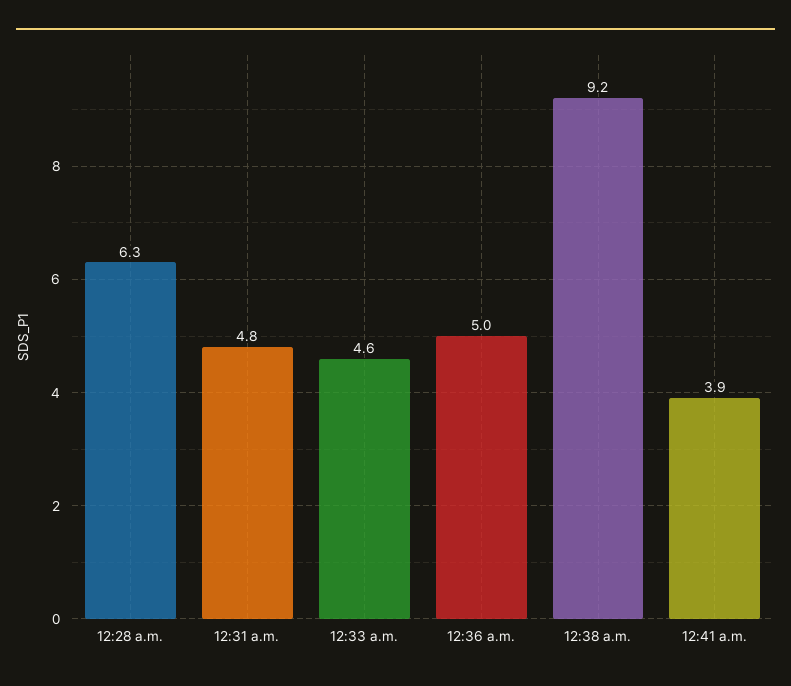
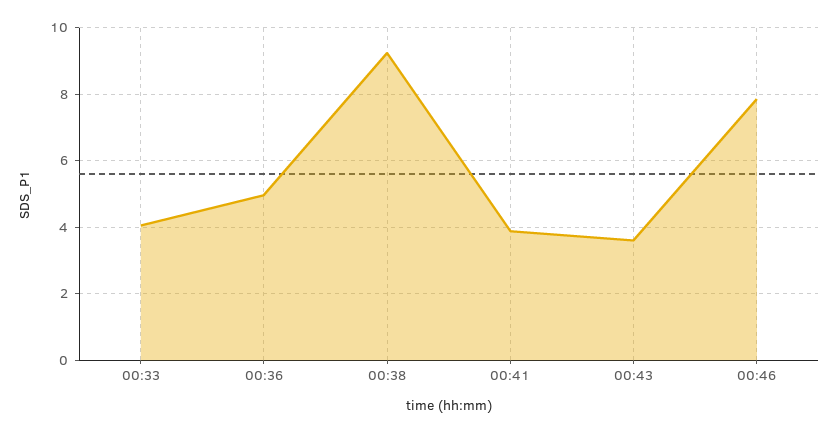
12:28 a.m.: 6.3 -> none
12:31 a.m.: 4.8 -> none
12:33 a.m.: 4.6 -> 4
00:43: none -> 3.6
00:46: none -> 7.8

